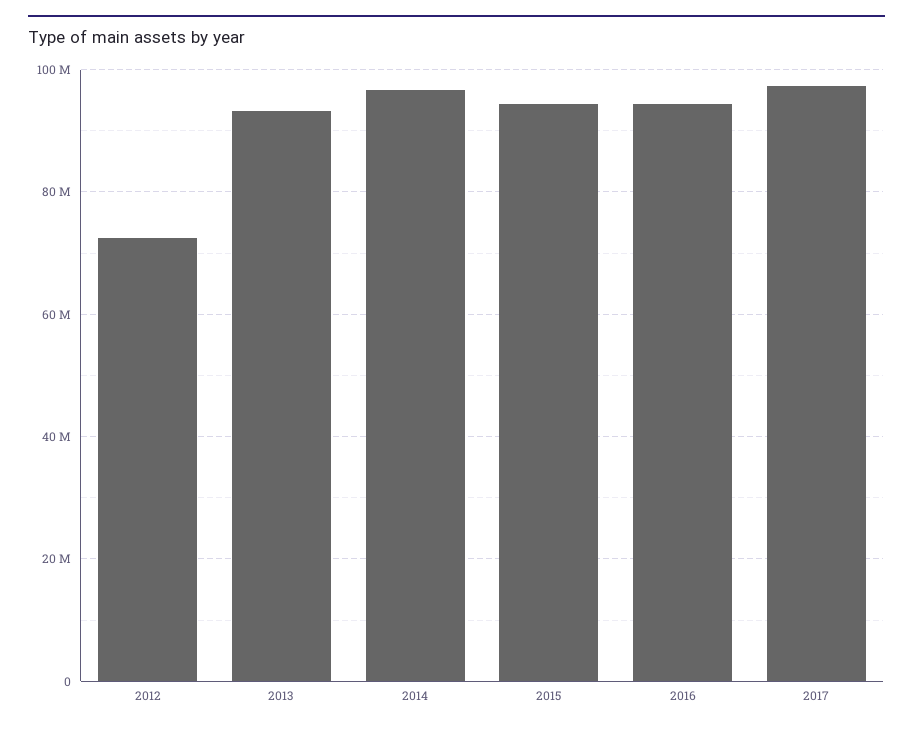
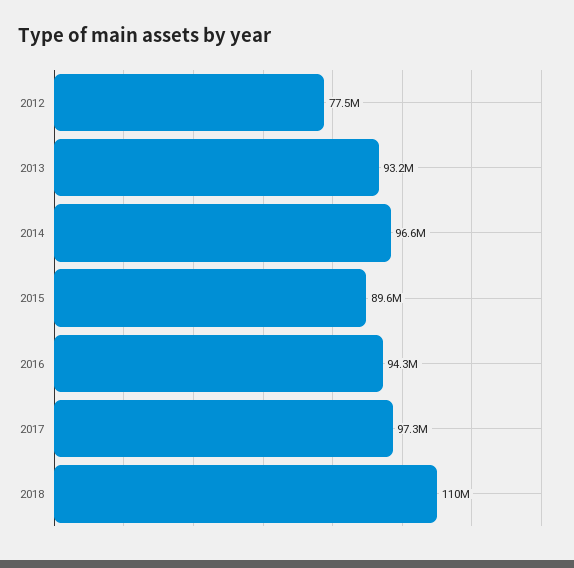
2012: 72000000 -> 77500000
2015: 94000000 -> 89600000
2018: none -> 110000000

